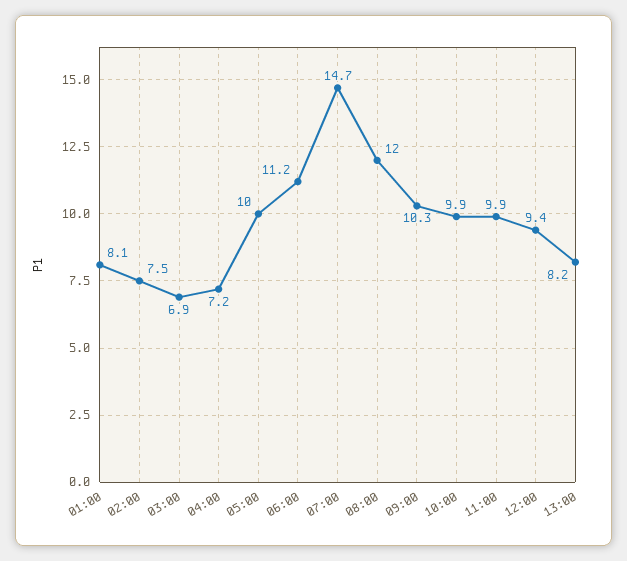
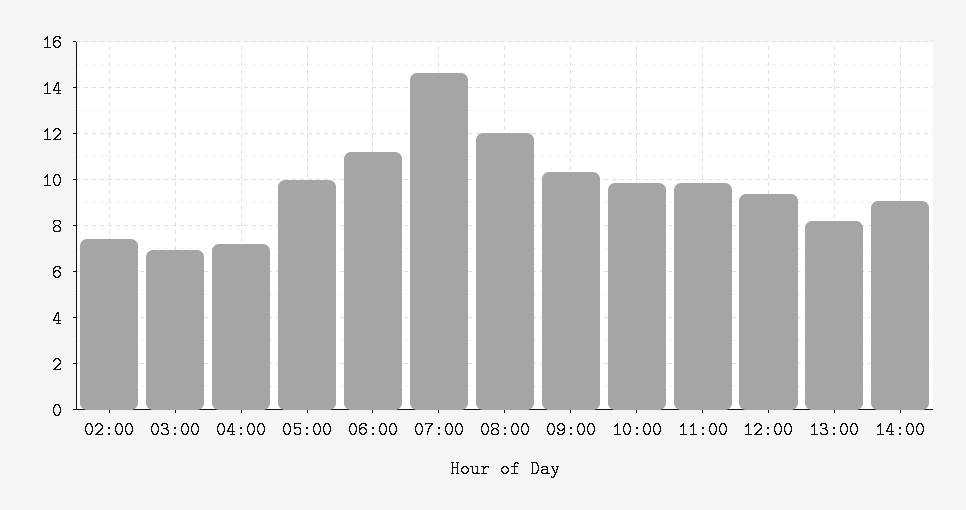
01:00: 8.1 -> none
14:00: none -> 9

